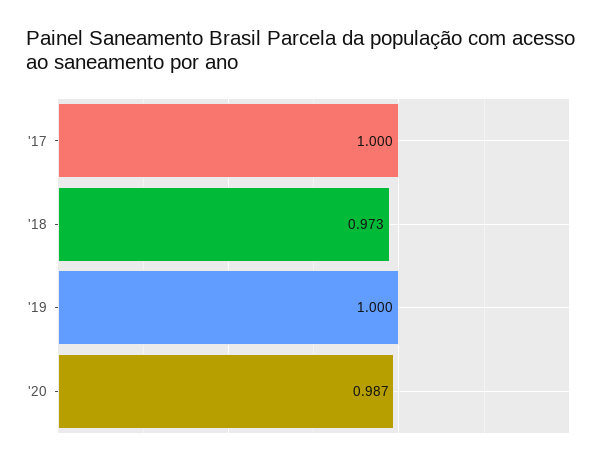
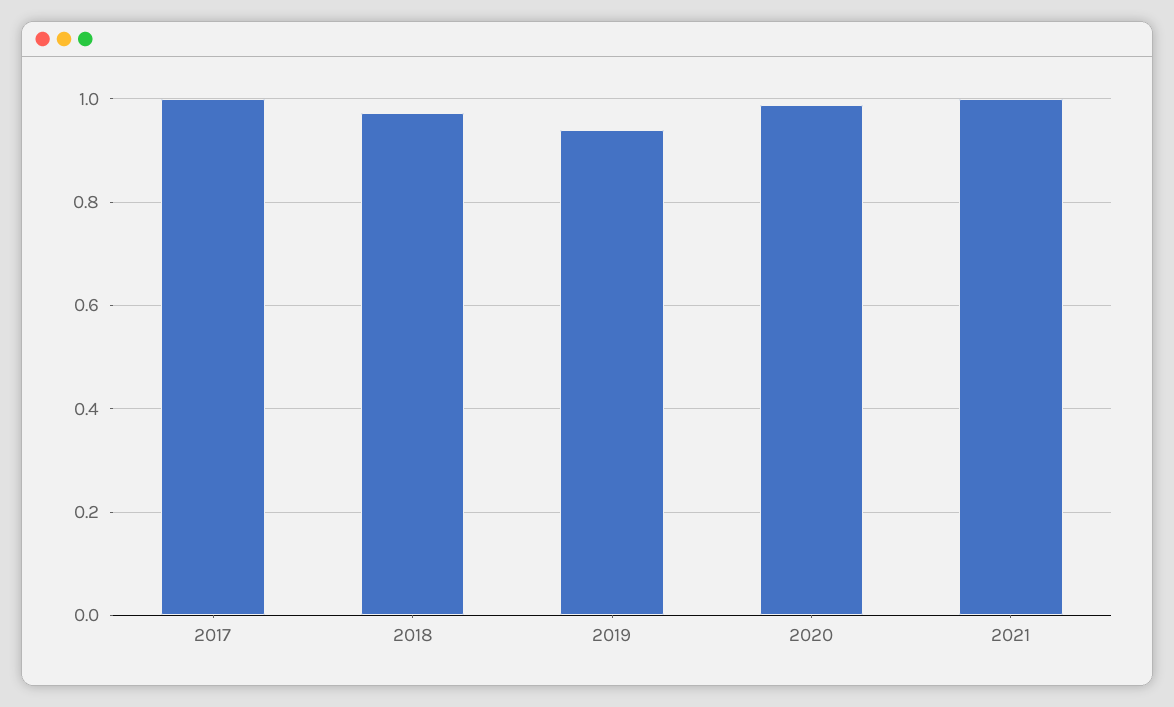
'19: 1 -> 0.94
2021: none -> 1

